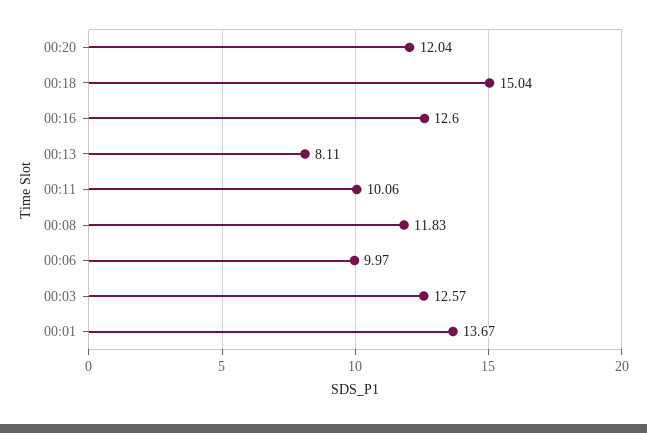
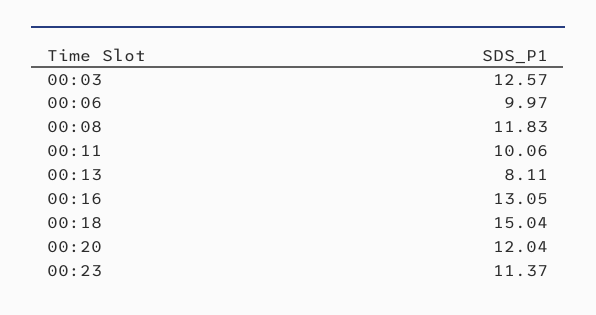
00:16: 12.6 -> 13.05
00:01: 13.67 -> none
00:23: none -> 11.37

